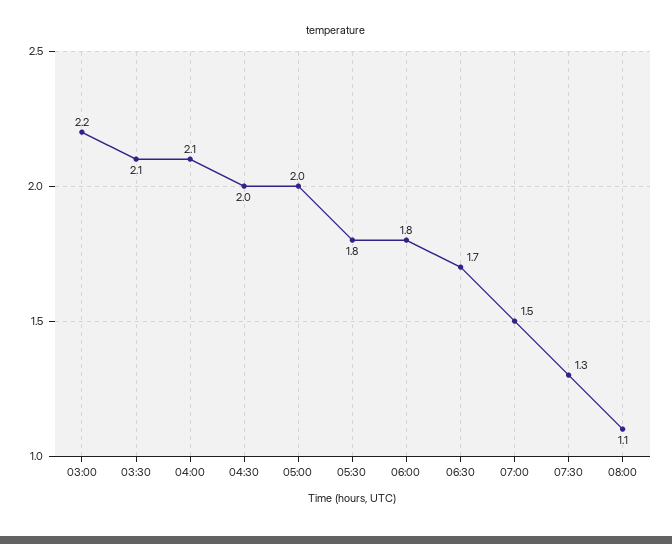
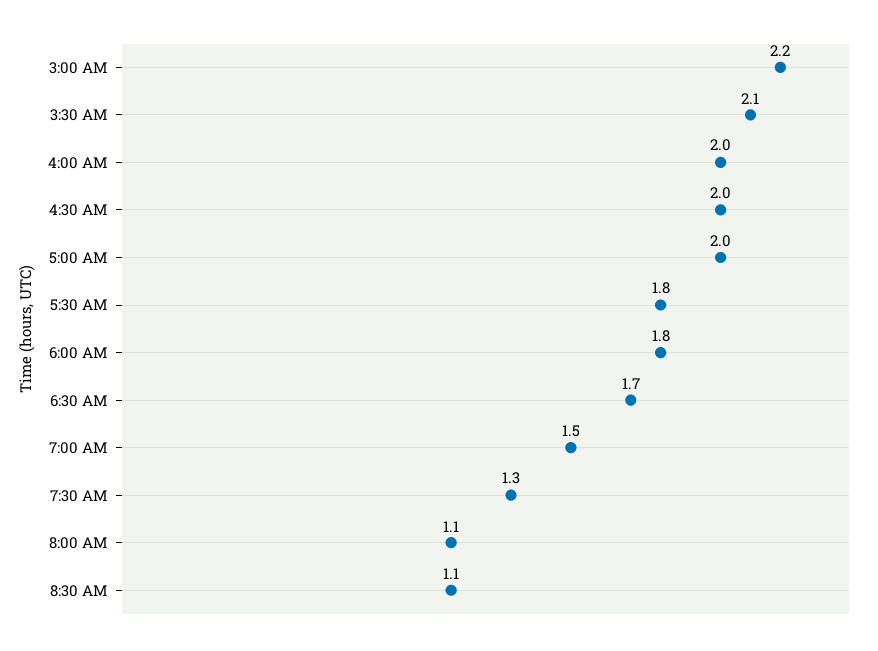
04:00: 2.1 -> 2
8:30 AM: none -> 1.1

